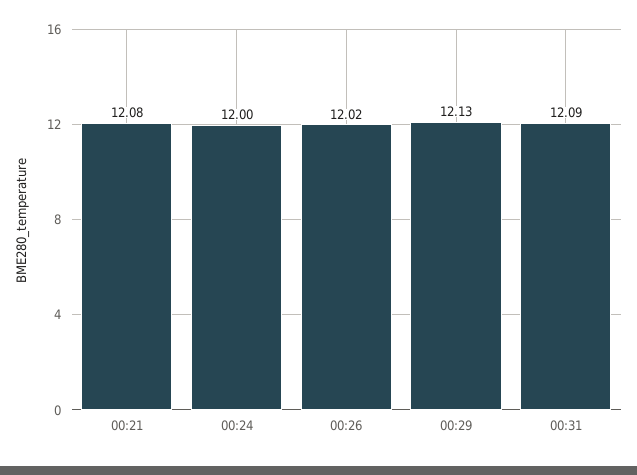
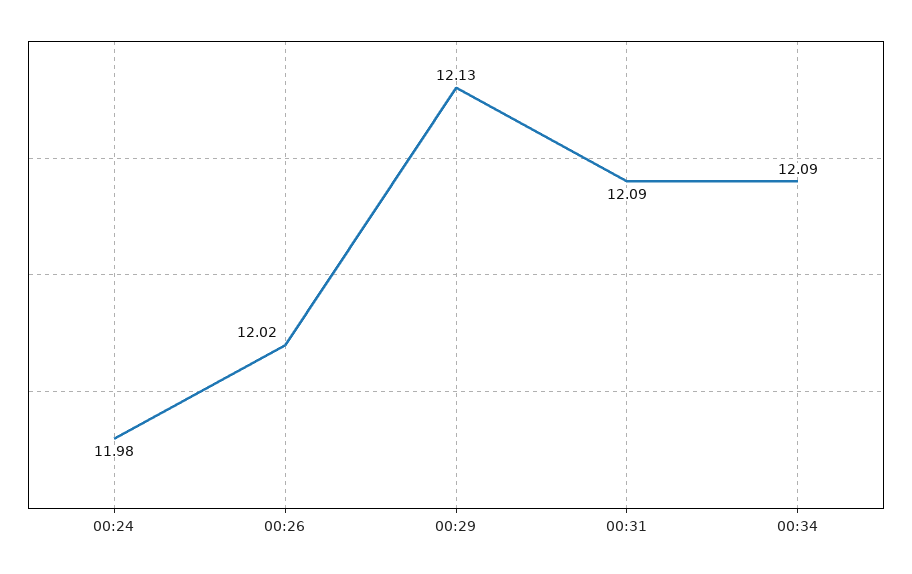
00:21: 12.08 -> none
00:24: 12 -> 11.98
00:34: none -> 12.09

